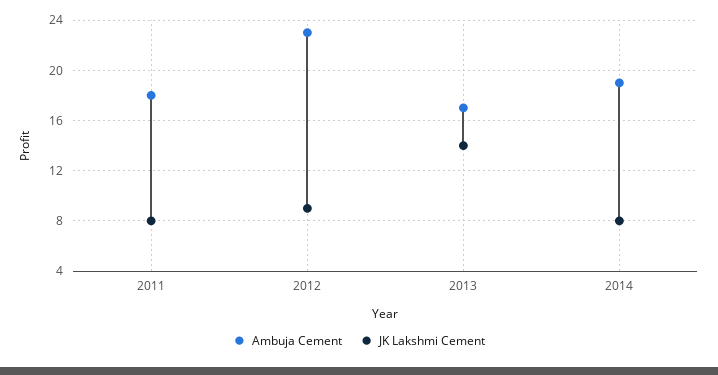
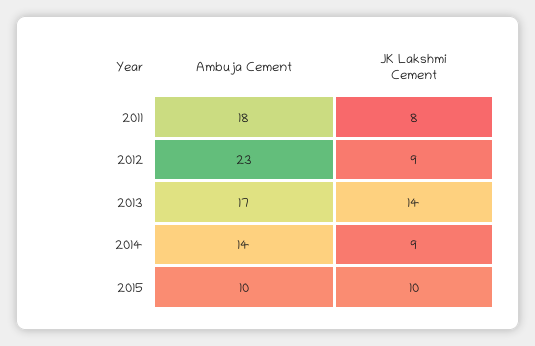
Ambuja Cement, 2014: 19 -> 14
JK Lakshmi Cement, 2014: 8 -> 9
Ambuja Cement, 2015: none -> 10
JK Lakshmi Cement, 2015: none -> 10

